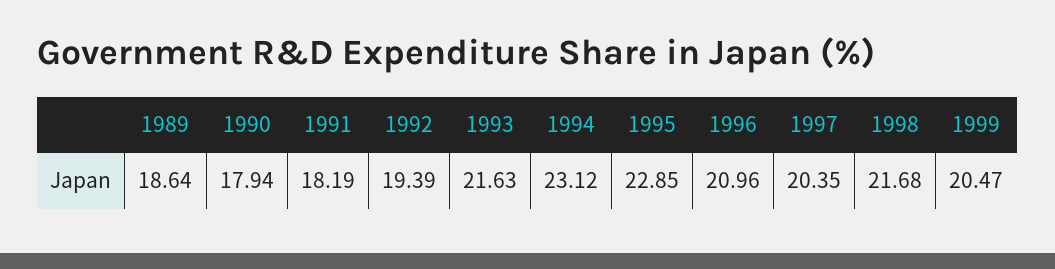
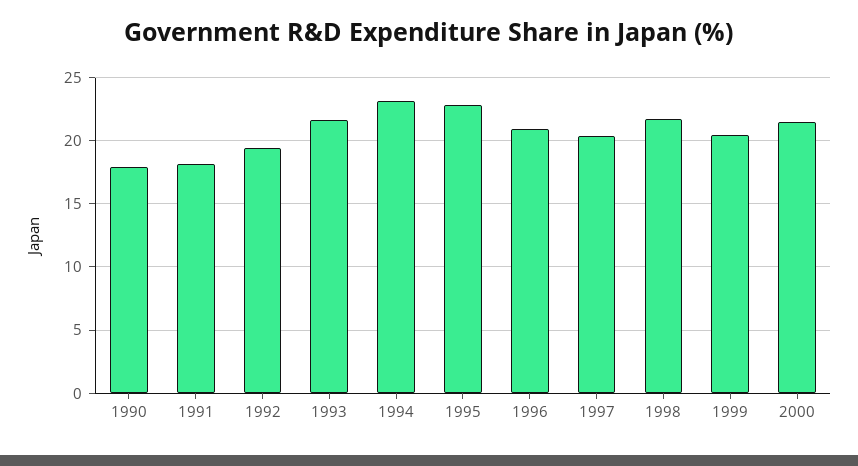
1989: 18.64 -> none
2000: none -> 21.5

